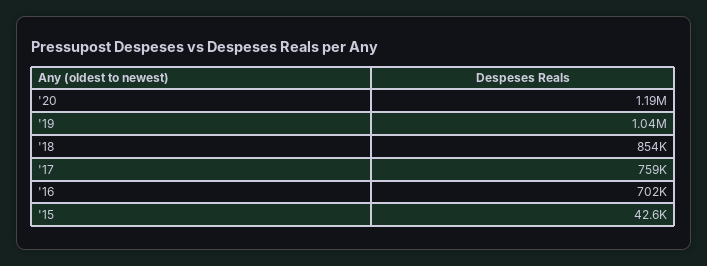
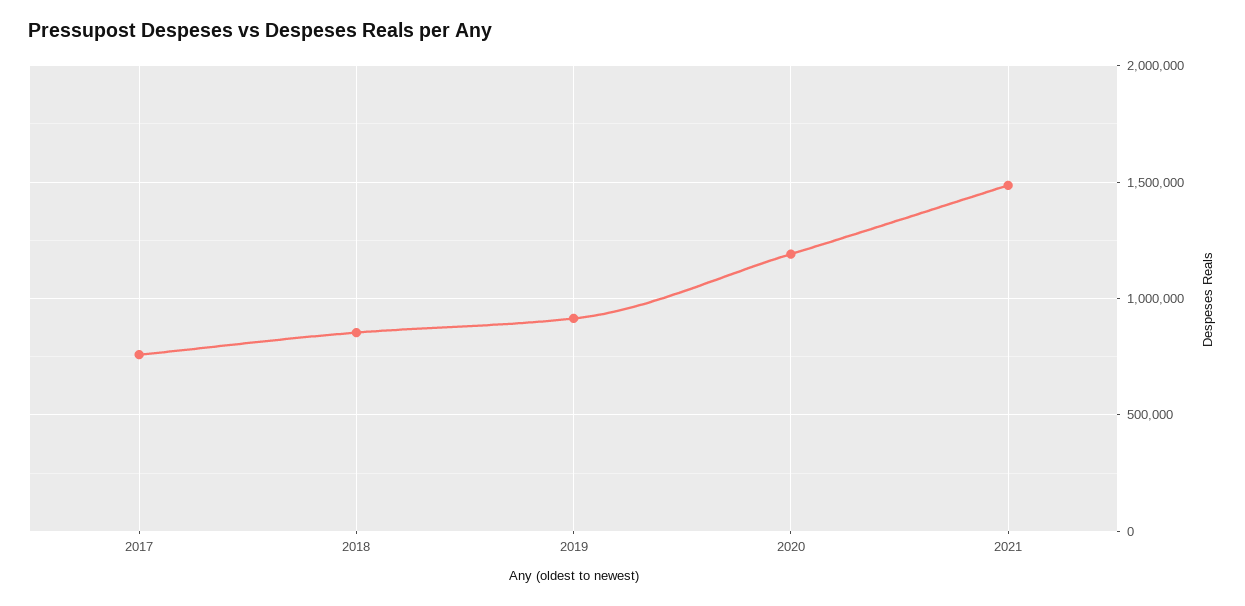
'19: 1040000 -> 900000
'16: 702000 -> none
'15: 42600 -> none
2021: none -> 1500000

